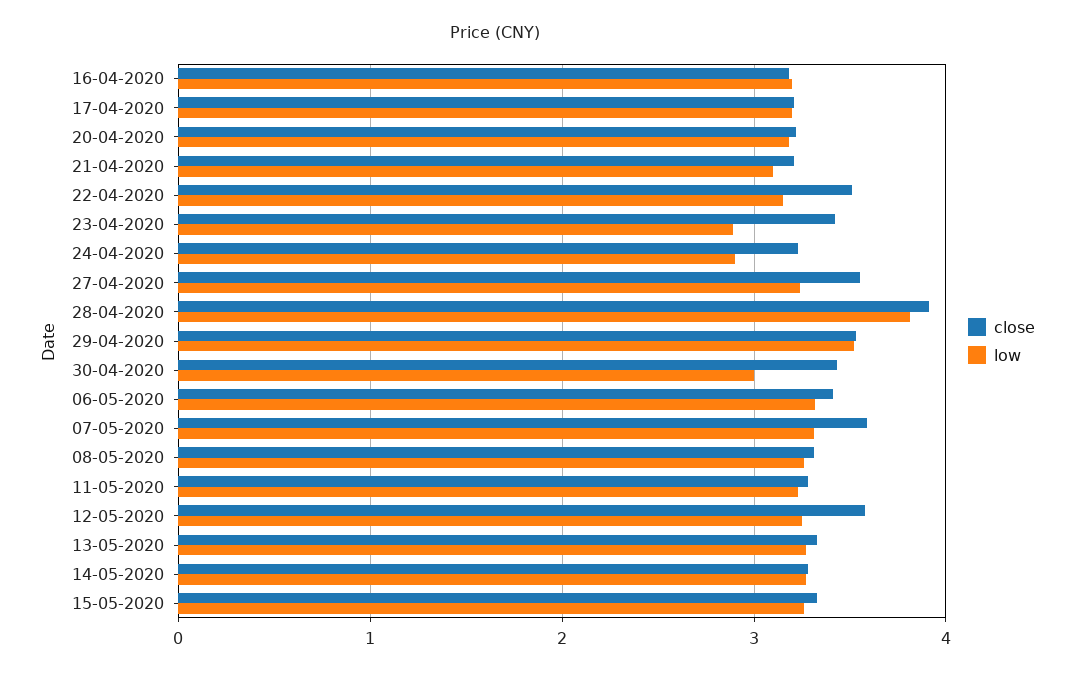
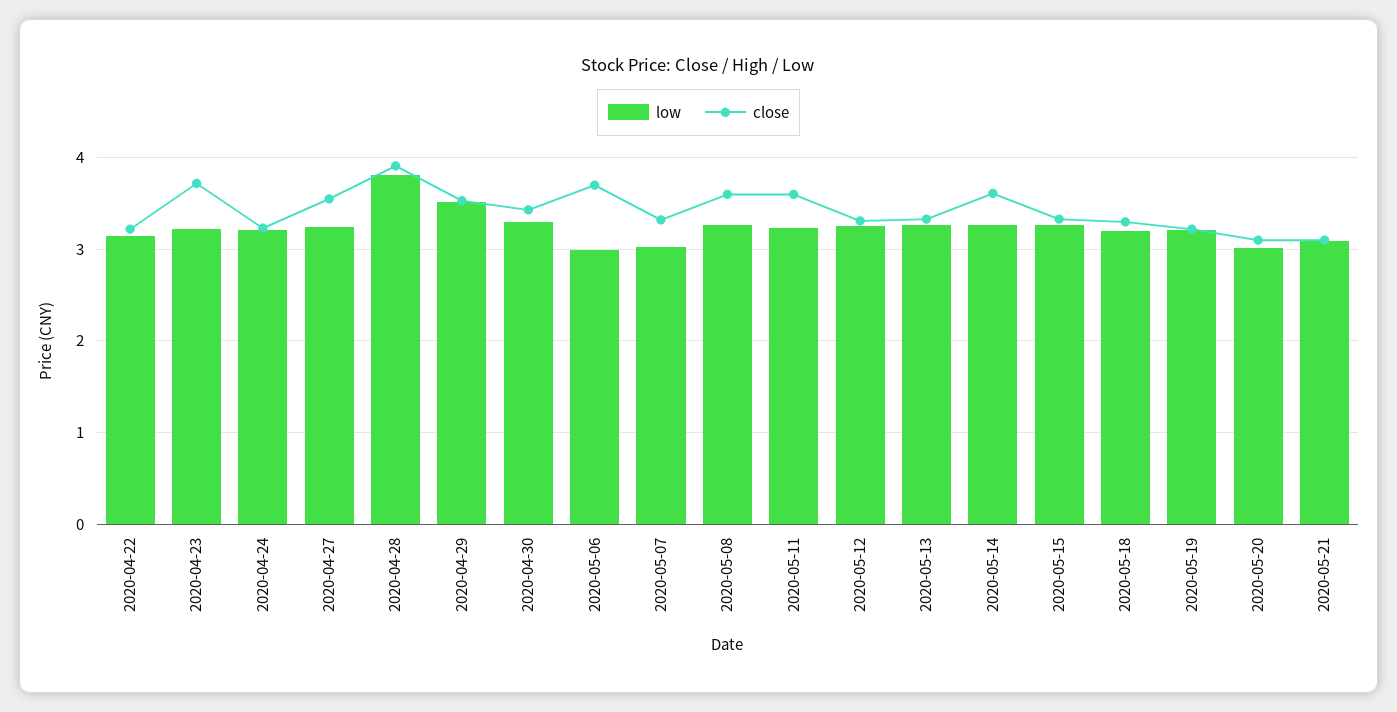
close, 16-04-2020: 3.2 -> none
low, 16-04-2020: 3.2 -> none
close, 17-04-2020: 3.2 -> none
low, 17-04-2020: 3.2 -> none
close, 20-04-2020: 3.2 -> none
low, 20-04-2020: 3.2 -> none
close, 21-04-2020: 3.2 -> none
low, 21-04-2020: 3.1 -> none
close, 22-04-2020: 3.5 -> 3.2
close, 23-04-2020: 3.4 -> 3.7
low, 23-04-2020: 2.9 -> 3.2
low, 24-04-2020: 2.9 -> 3.2
low, 30-04-2020: 3 -> 3.3
close, 06-05-2020: 3.4 -> 3.7
low, 06-05-2020: 3.3 -> 3
close, 07-05-2020: 3.6 -> 3.3
low, 07-05-2020: 3.3 -> 3
close, 08-05-2020: 3.3 -> 3.6
close, 11-05-2020: 3.3 -> 3.6
close, 12-05-2020: 3.6 -> 3.3
close, 14-05-2020: 3.3 -> 3.6
low, 2020-05-18: none -> 3.2
close, 2020-05-18: none -> 3.3
low, 2020-05-19: none -> 3.2
close, 2020-05-19: none -> 3.2
low, 2020-05-20: none -> 3
close, 2020-05-20: none -> 3.1
low, 2020-05-21: none -> 3.1
close, 2020-05-21: none -> 3.1

